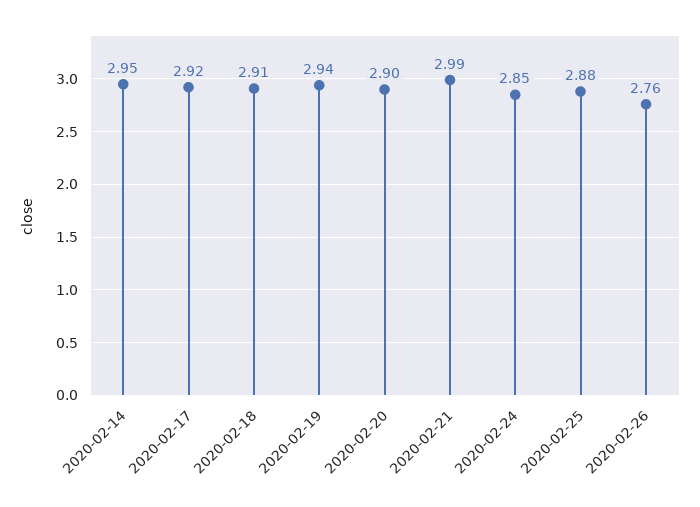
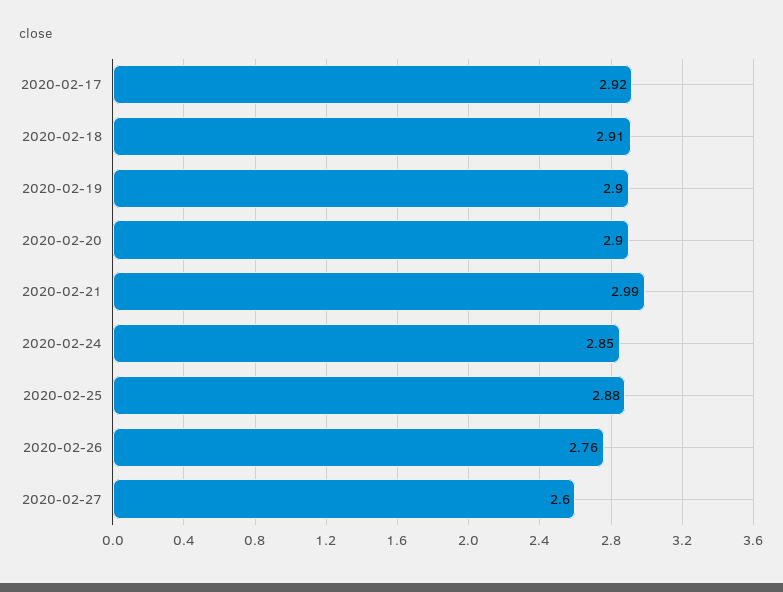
2020-02-14: 2.95 -> none
2020-02-19: 2.94 -> 2.9
2020-02-27: none -> 2.6

